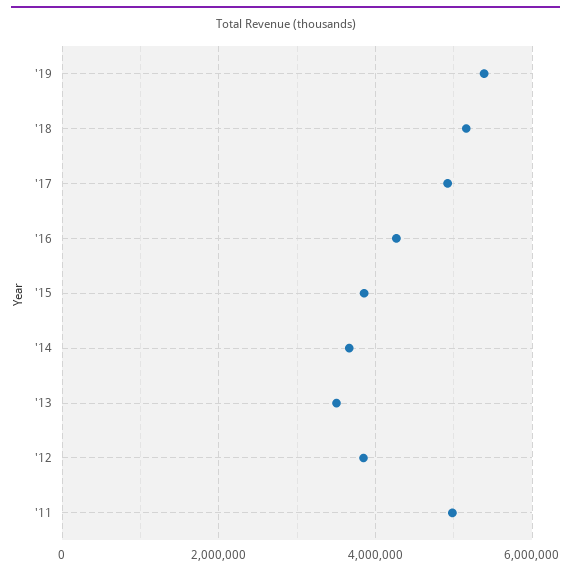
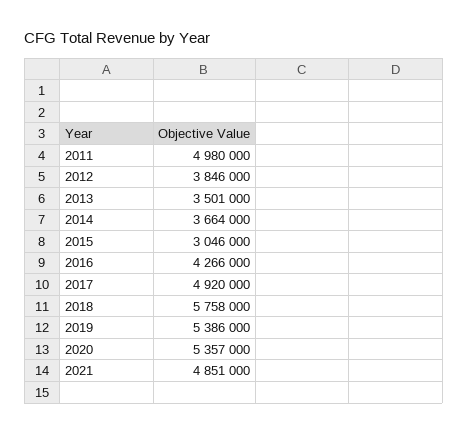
'18: 5200000 -> 5758000
'15: 3800000 -> 3046000
2020: none -> 5357000
2021: none -> 4851000

